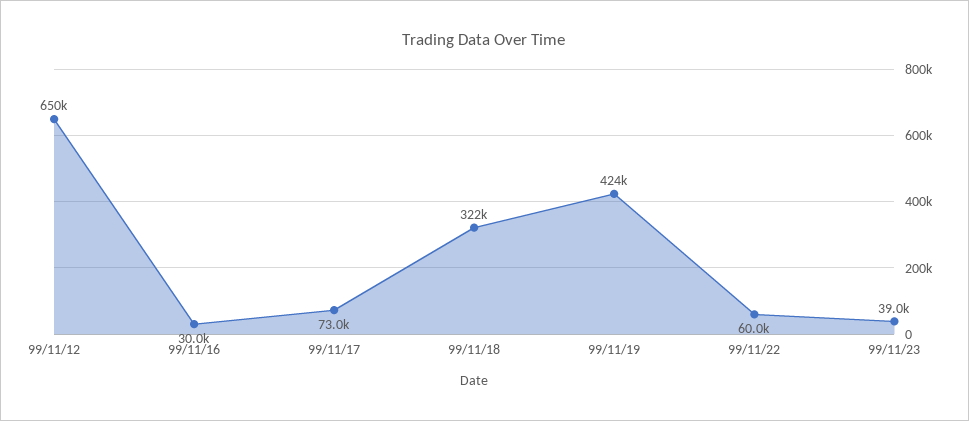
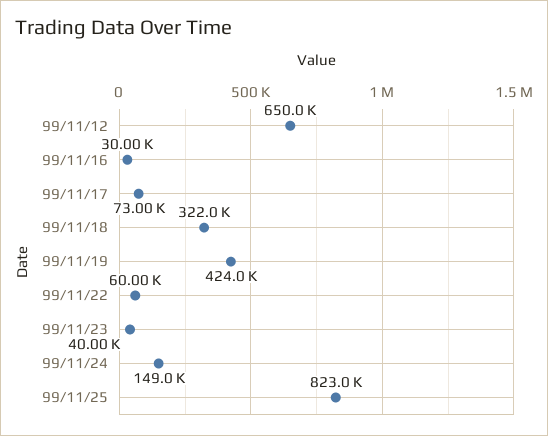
99/11/23: 39000 -> 40000
99/11/24: none -> 149000
99/11/25: none -> 823000

